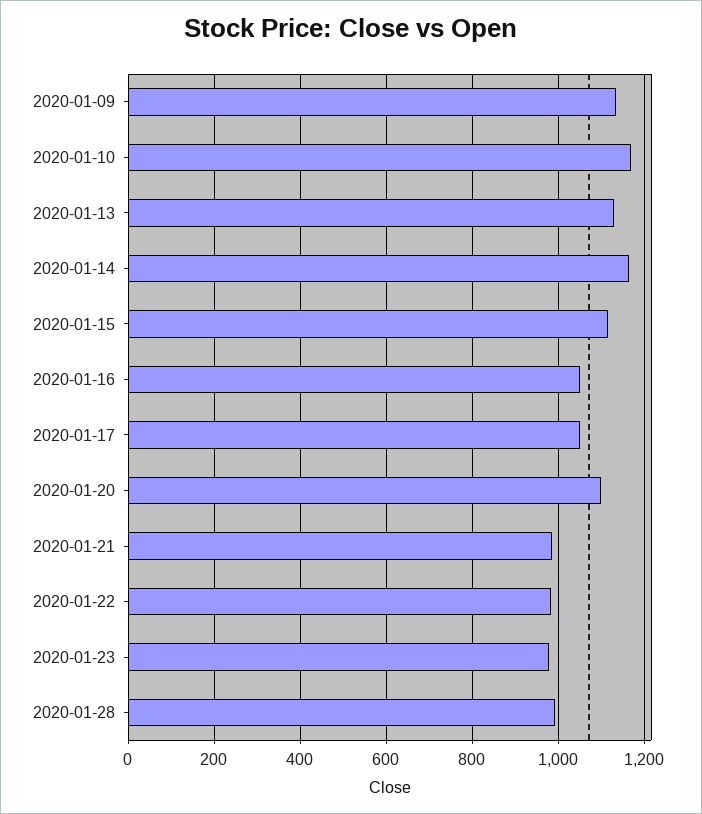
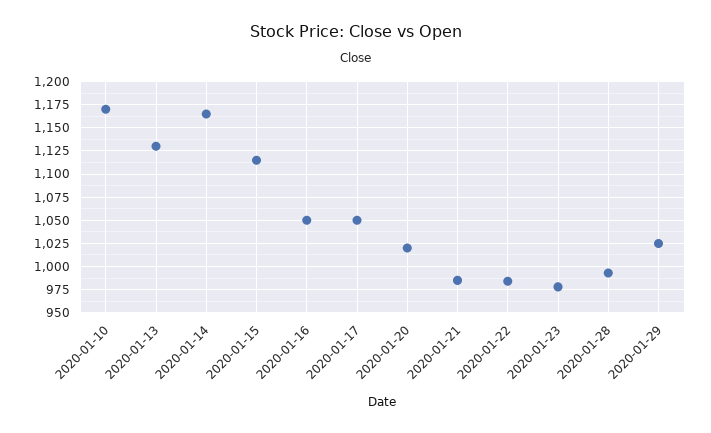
2020-01-09: 1140 -> none
2020-01-20: 1100 -> 1025
2020-01-29: none -> 1025

